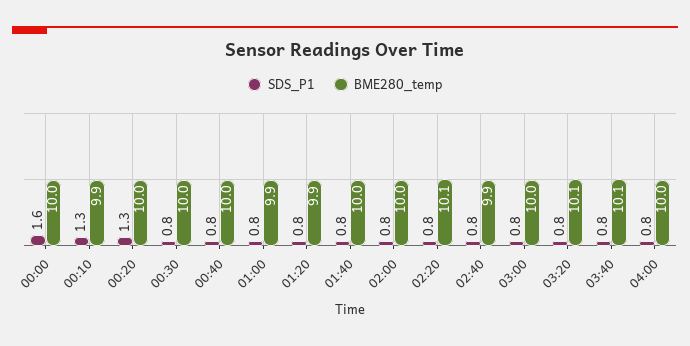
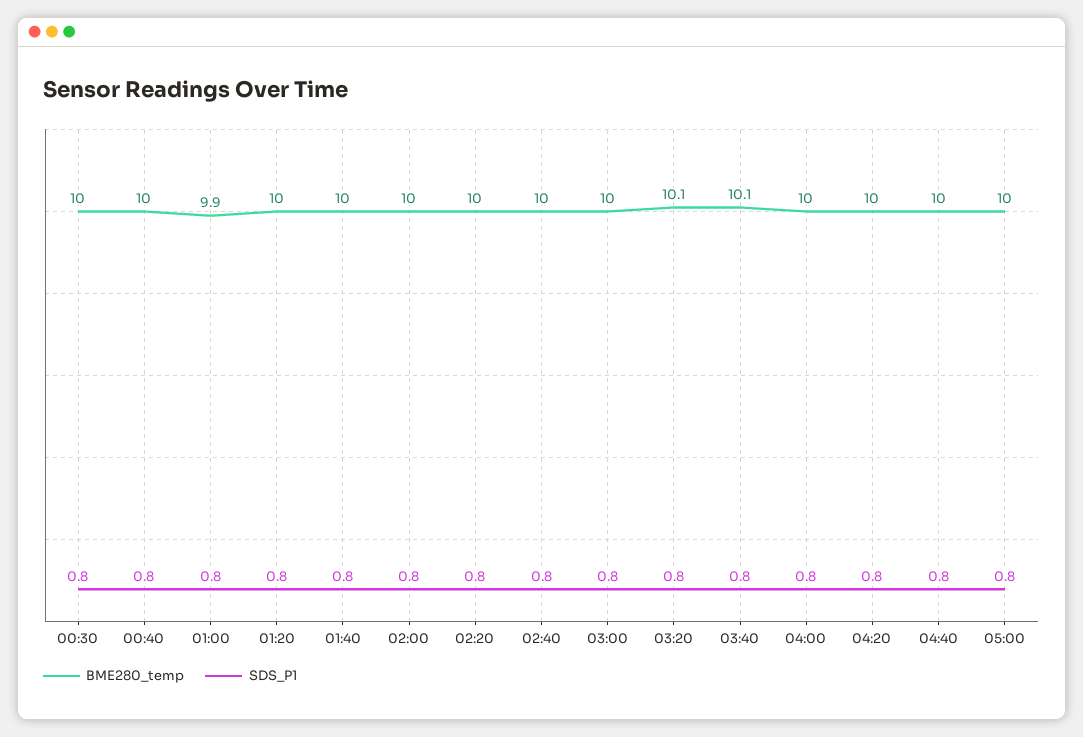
SDS_P1, 00:00: 1.6 -> none
BME280_temp, 00:00: 10 -> none
SDS_P1, 00:10: 1.3 -> none
BME280_temp, 00:10: 9.9 -> none
SDS_P1, 00:20: 1.3 -> none
BME280_temp, 00:20: 10 -> none
BME280_temp, 01:20: 9.9 -> 10
BME280_temp, 02:20: 10.1 -> 10
BME280_temp, 02:40: 9.9 -> 10
BME280_temp, 04:20: none -> 10
SDS_P1, 04:20: none -> 0.8
BME280_temp, 04:40: none -> 10
SDS_P1, 04:40: none -> 0.8
BME280_temp, 05:00: none -> 10
SDS_P1, 05:00: none -> 0.8

